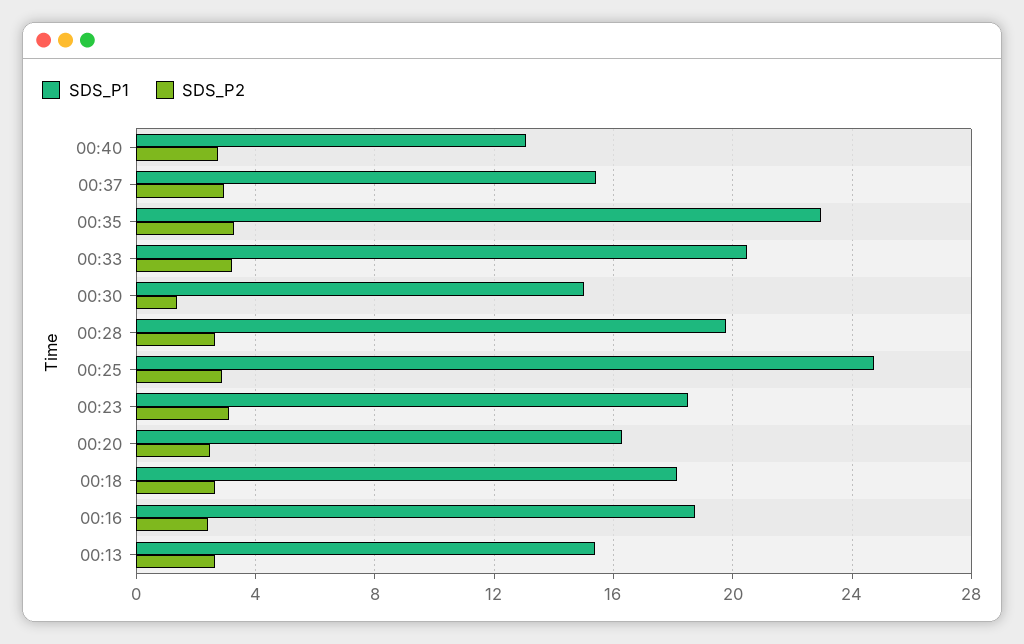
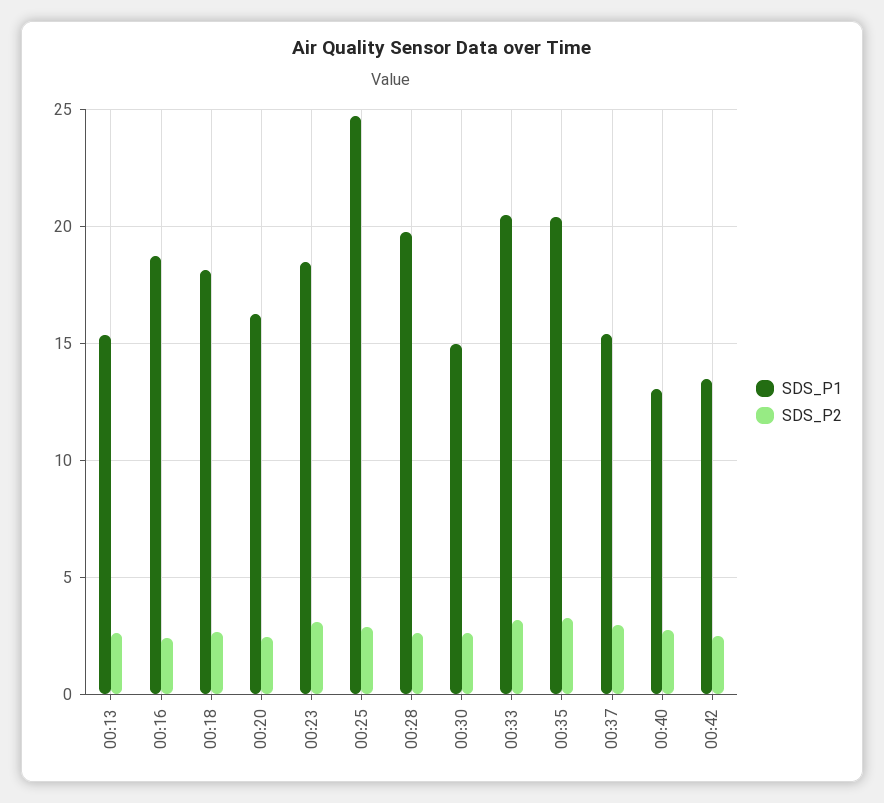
SDS_P1, 00:35: 23 -> 20.5
SDS_P2, 00:30: 1.5 -> 2.5
SDS_P1, 00:42: none -> 13.5
SDS_P2, 00:42: none -> 2.5

